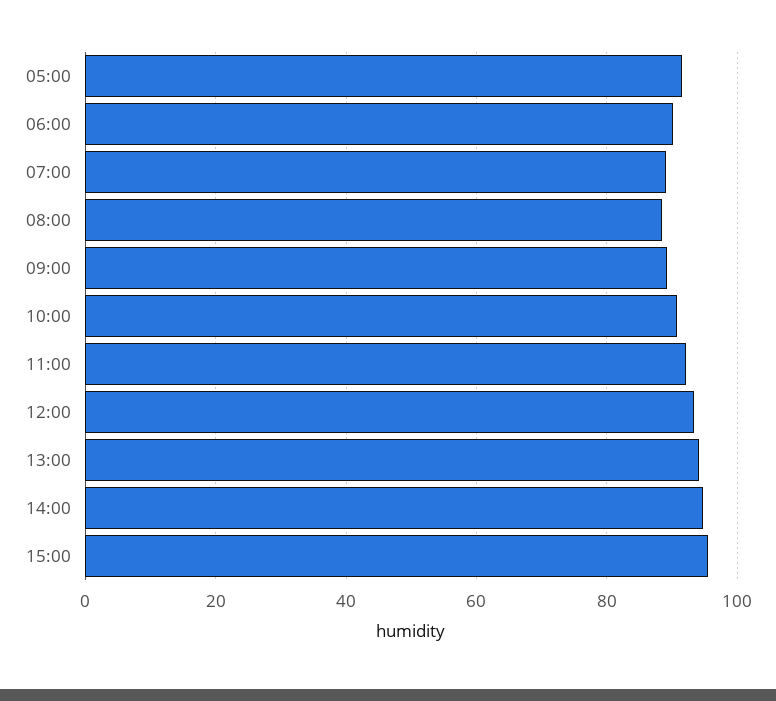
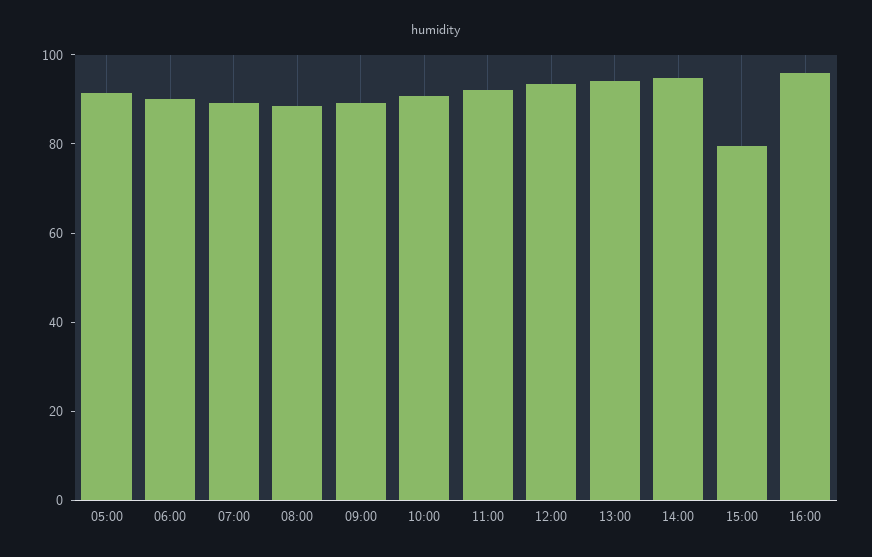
15:00: 96 -> 80
16:00: none -> 95

